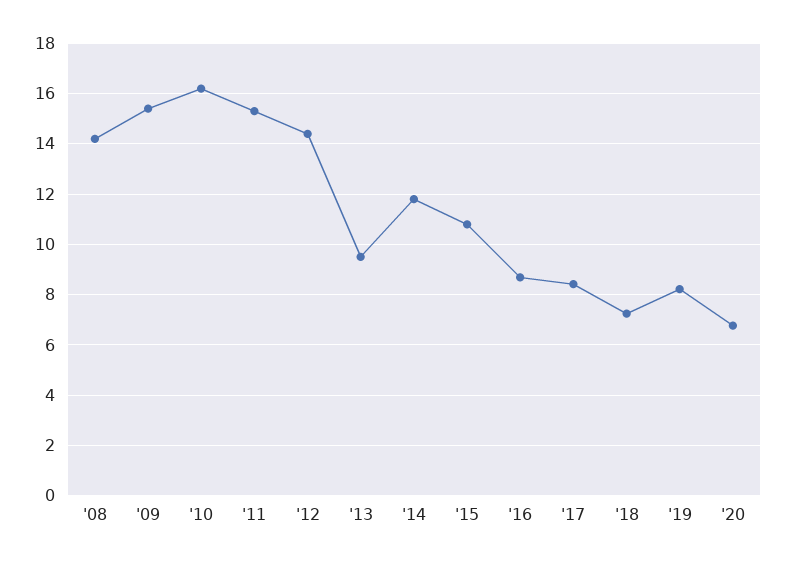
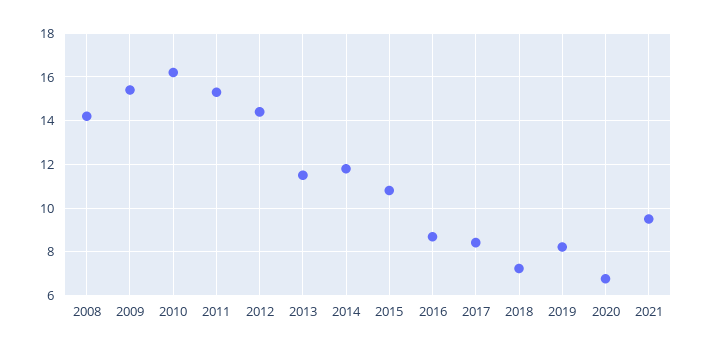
'13: 9.5 -> 11.5
2021: none -> 9.5

